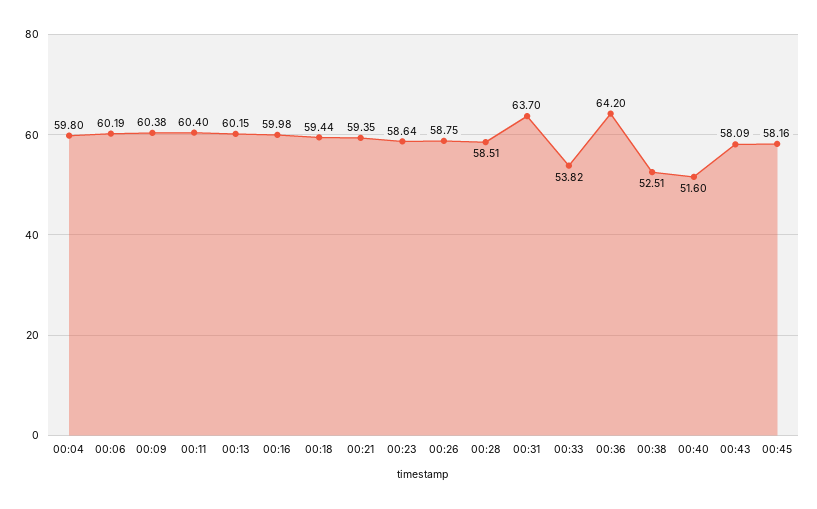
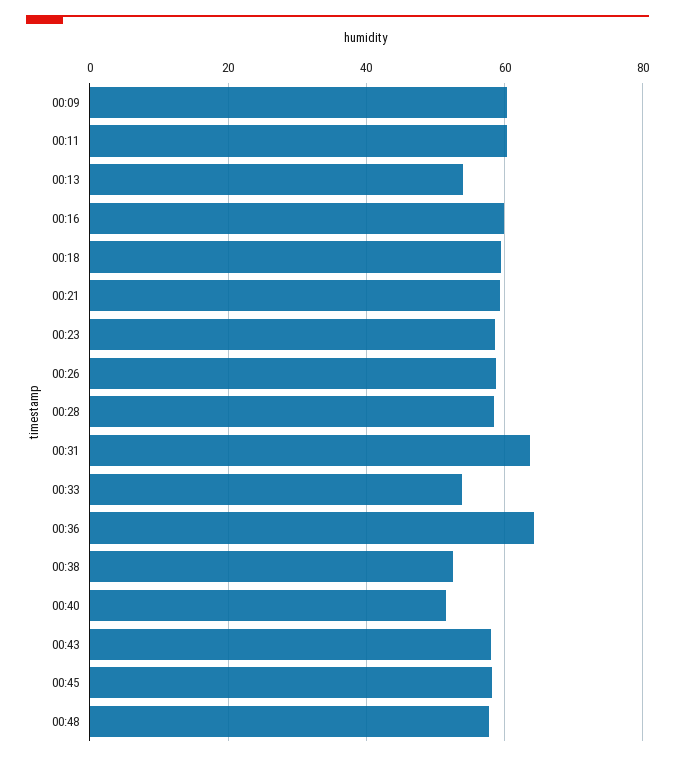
00:04: 59.8 -> none
00:06: 60.19 -> none
00:13: 60.15 -> 54
00:48: none -> 58

